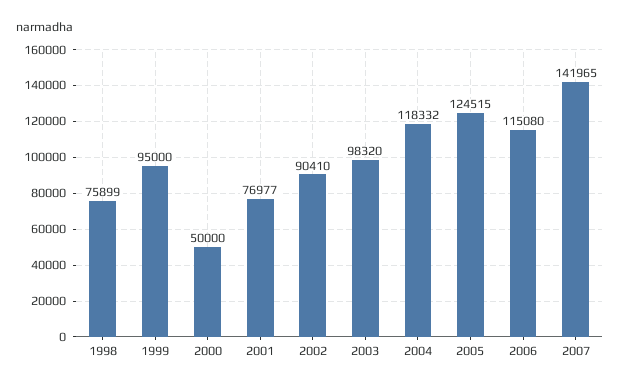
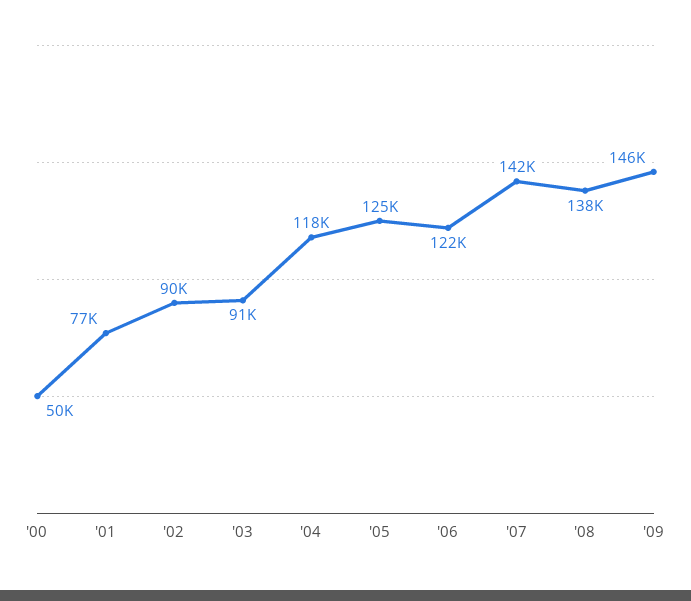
1998: 75899 -> none
1999: 95000 -> none
2003: 98320 -> 91000
2006: 115080 -> 122000
'08: none -> 138000
'09: none -> 146000

